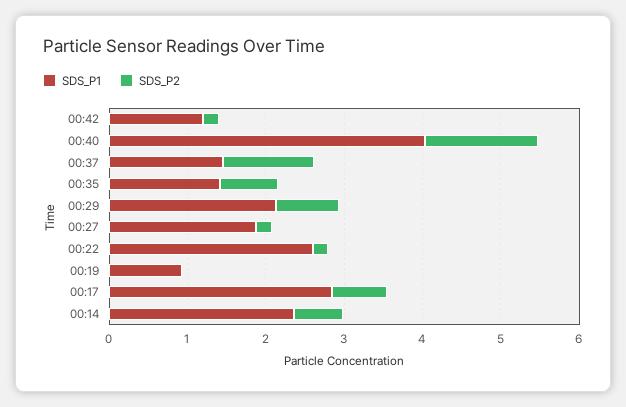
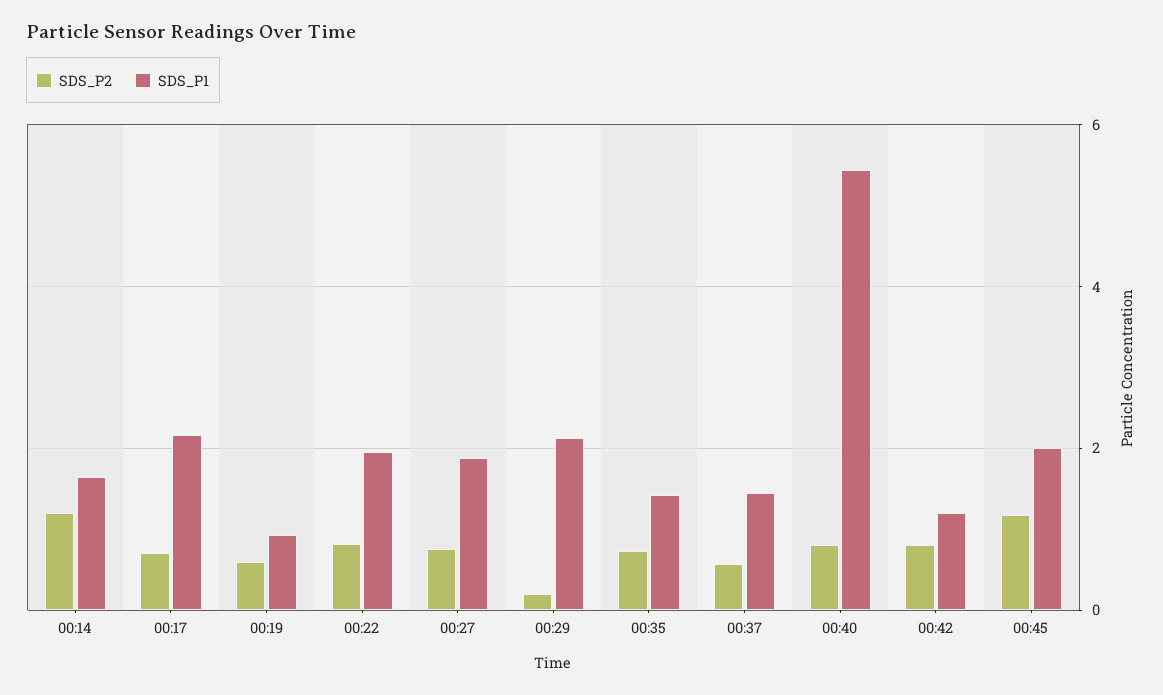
SDS_P2, 00:42: 0.2 -> 0.8
SDS_P1, 00:40: 4 -> 5.4
SDS_P2, 00:40: 1.4 -> 0.8
SDS_P2, 00:37: 1.2 -> 0.6
SDS_P2, 00:29: 0.8 -> 0.2
SDS_P2, 00:27: 0.2 -> 0.8
SDS_P1, 00:22: 2.6 -> 2
SDS_P2, 00:22: 0.2 -> 0.8
SDS_P2, 00:19: 0 -> 0.6
SDS_P1, 00:17: 2.8 -> 2.2
SDS_P1, 00:14: 2.4 -> 1.6
SDS_P2, 00:14: 0.6 -> 1.2
SDS_P2, 00:45: none -> 1.2
SDS_P1, 00:45: none -> 2

